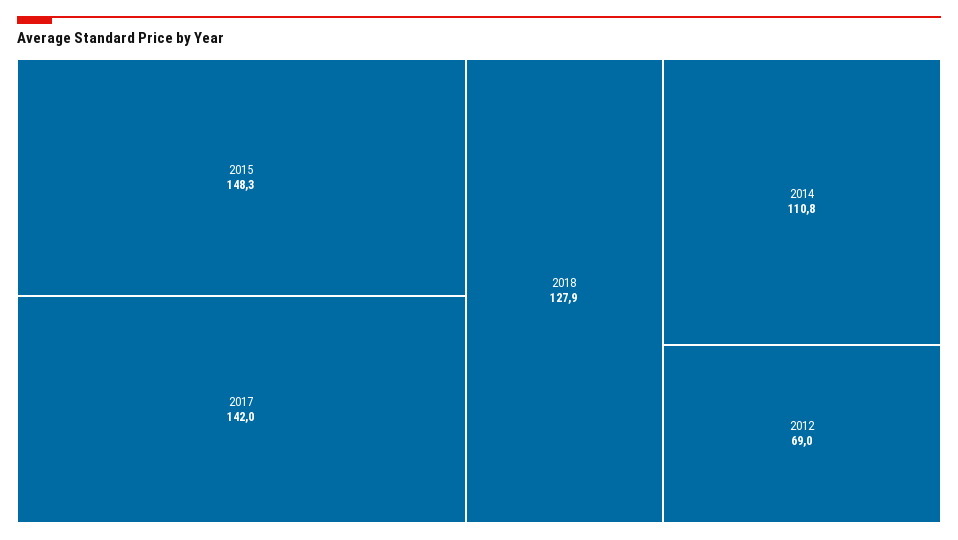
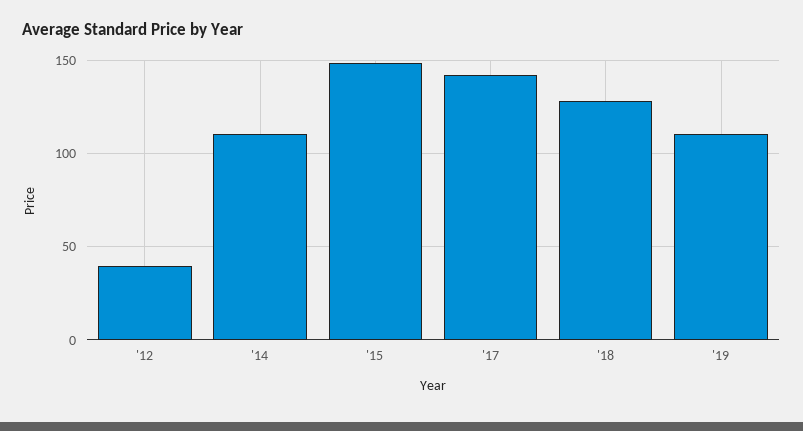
2012: 69 -> 40
'19: none -> 110

